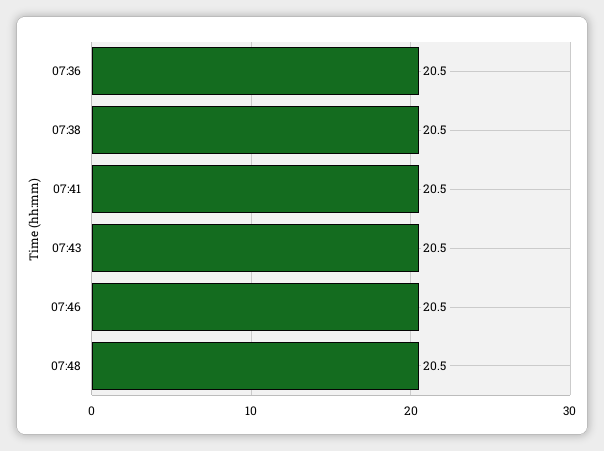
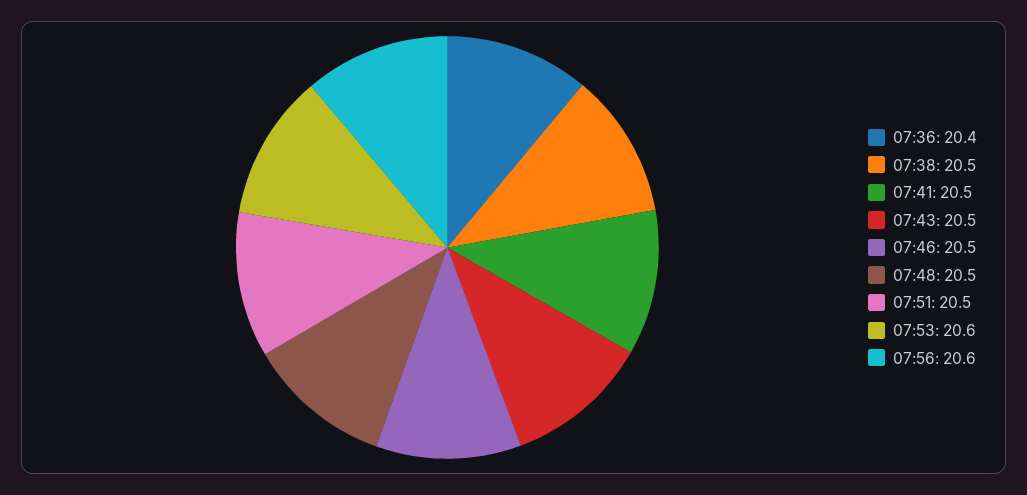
07:36: 20.5 -> 20.4
07:51: none -> 20.5
07:53: none -> 20.6
07:56: none -> 20.6

